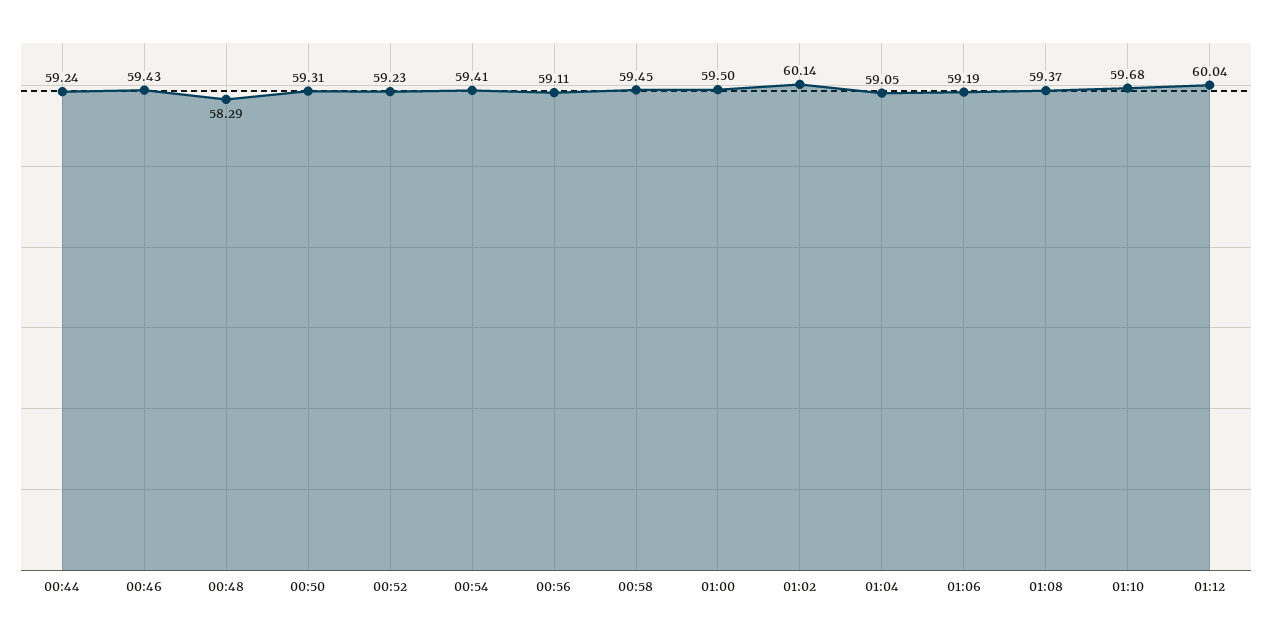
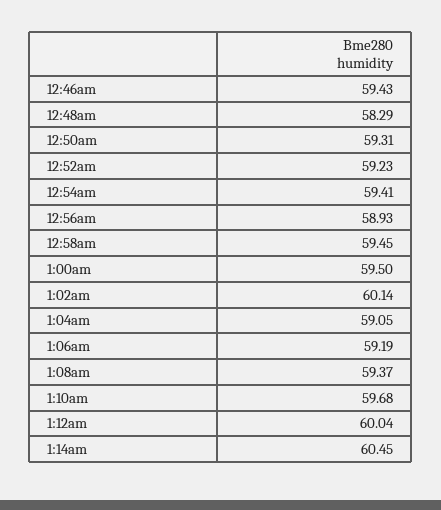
00:44: 59.24 -> none
00:56: 59.11 -> 58.93
1:14am: none -> 60.45

